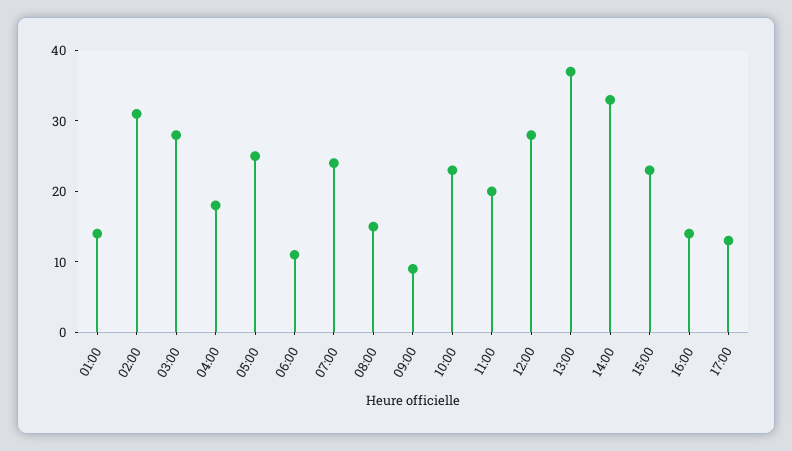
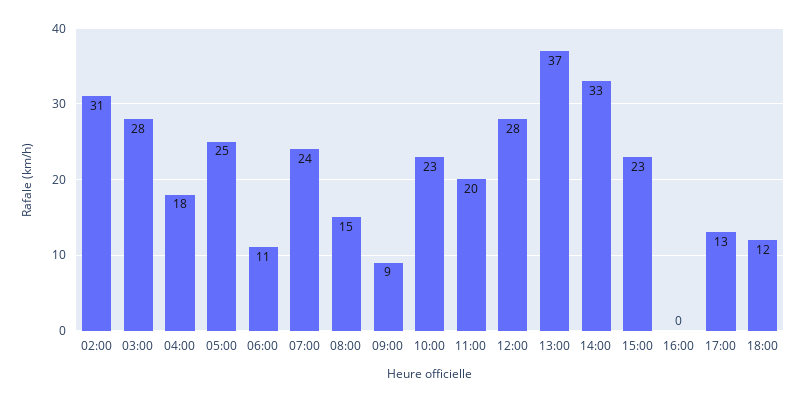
01:00: 15 -> none
16:00: 15 -> 0
18:00: none -> 12

